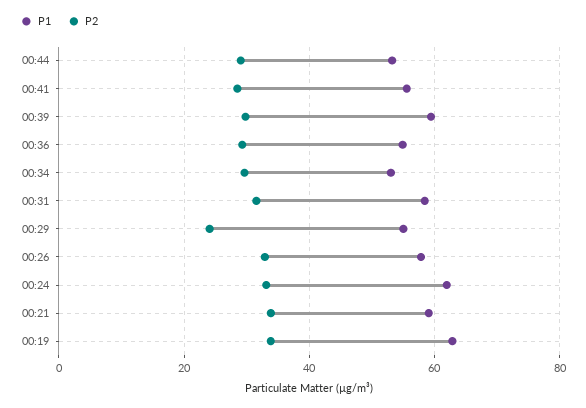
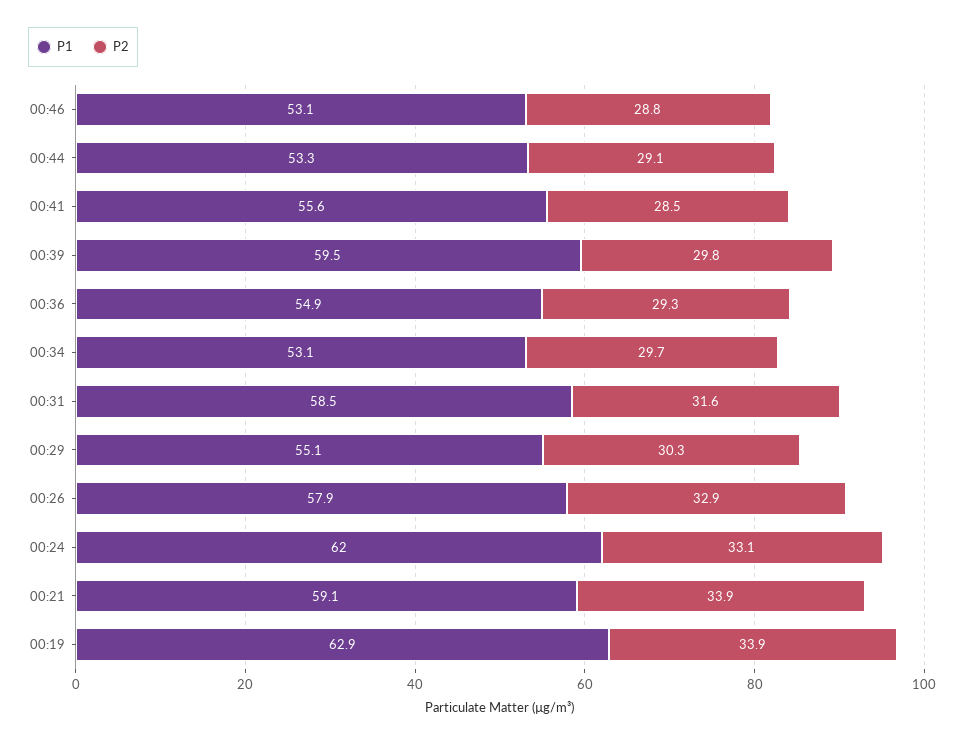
P2, 00:29: 24 -> 30.3
P1, 00:46: none -> 53.1
P2, 00:46: none -> 28.8

